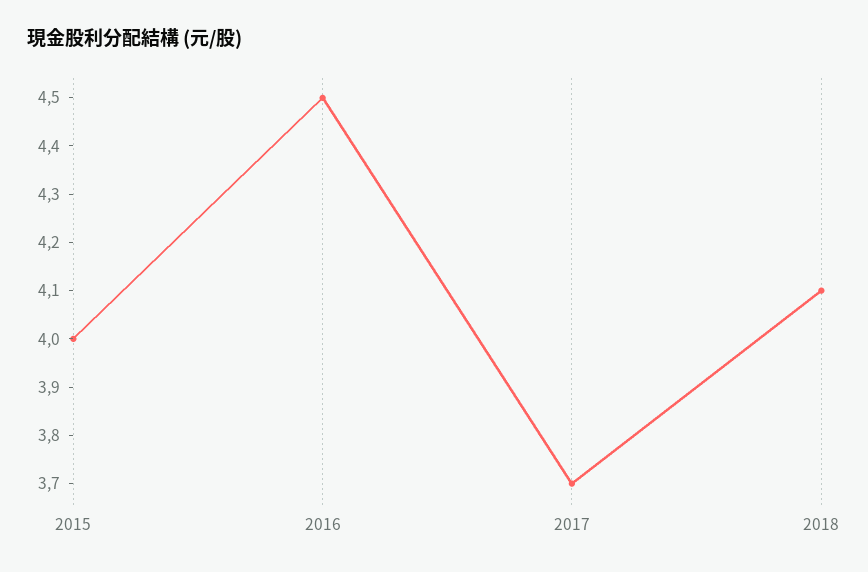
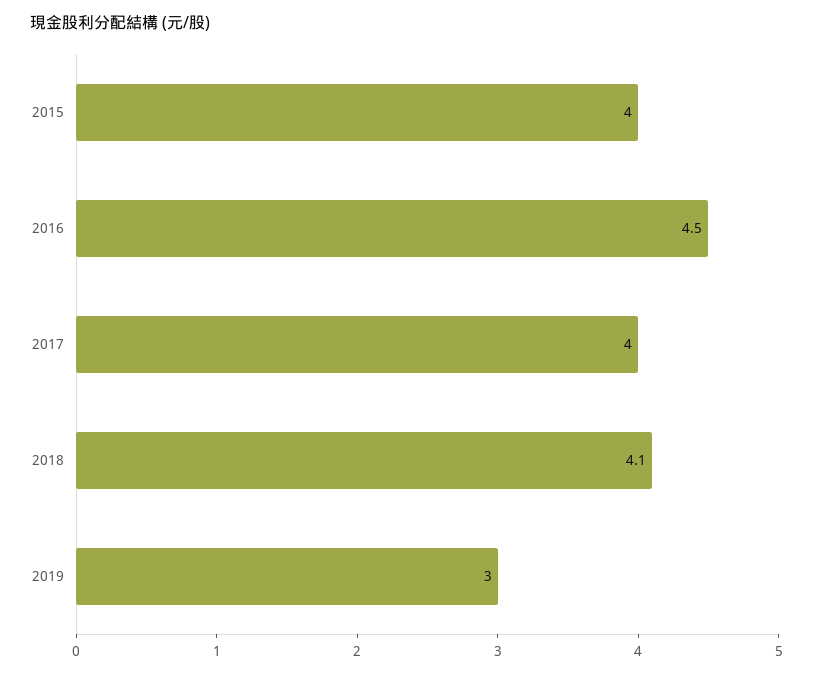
2017: 3.7 -> 4
2019: none -> 3

